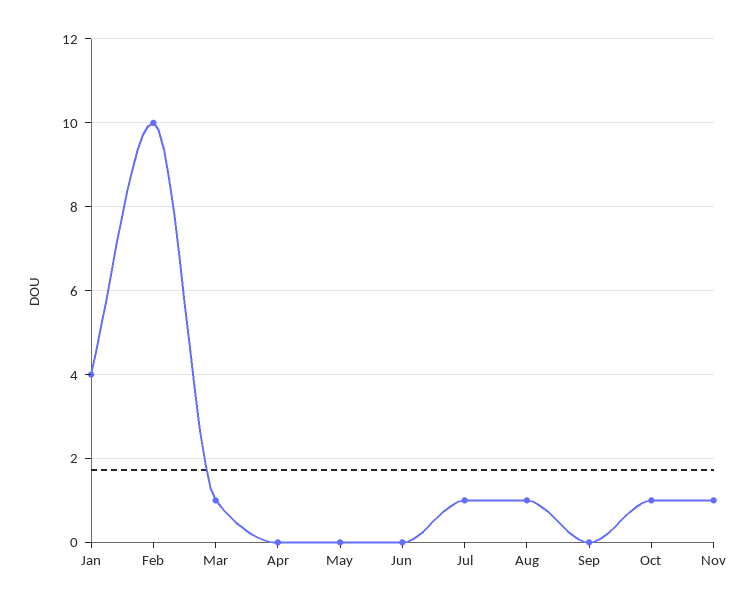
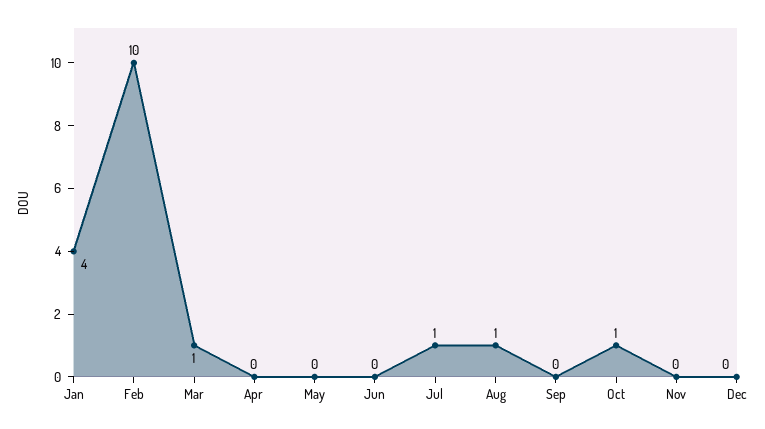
Nov: 1 -> 0
Dec: none -> 0

